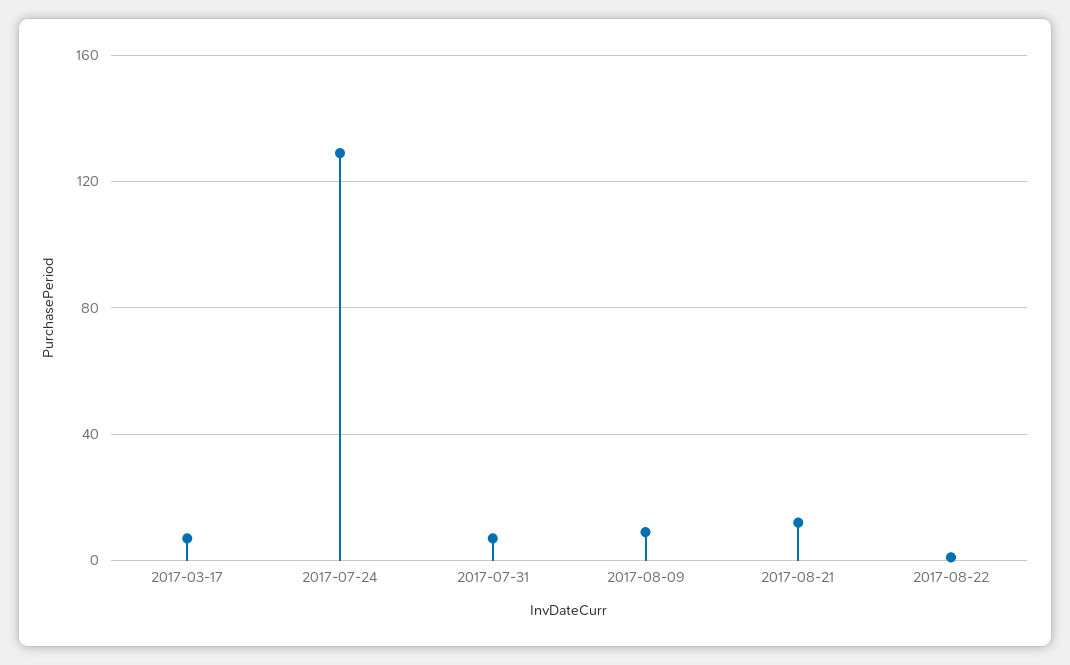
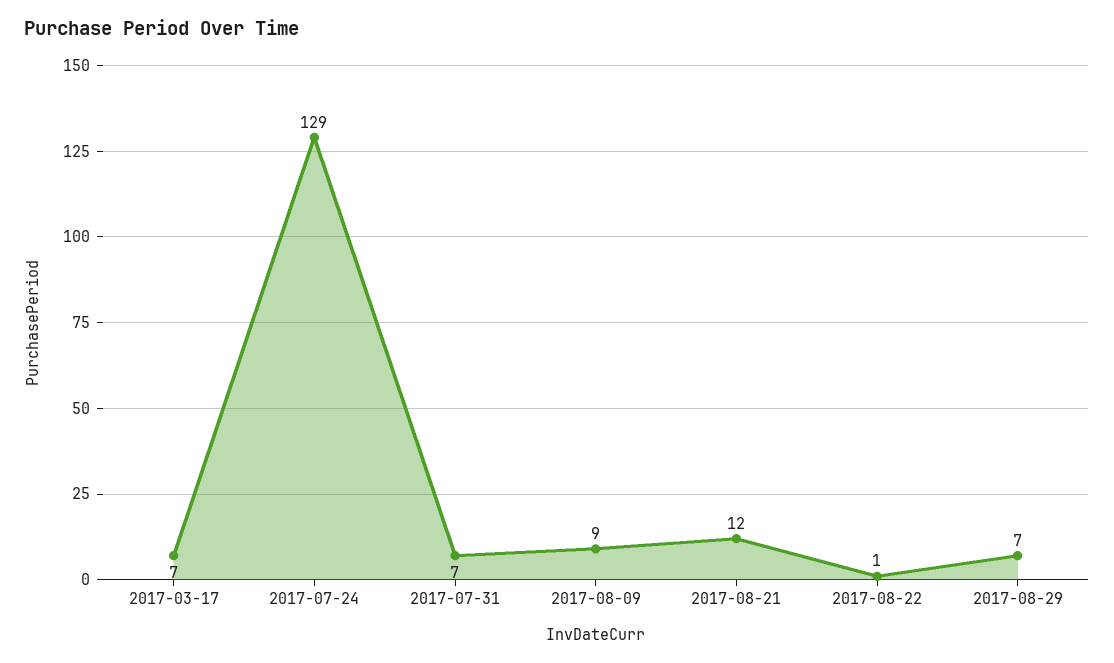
2017-08-29: none -> 7

